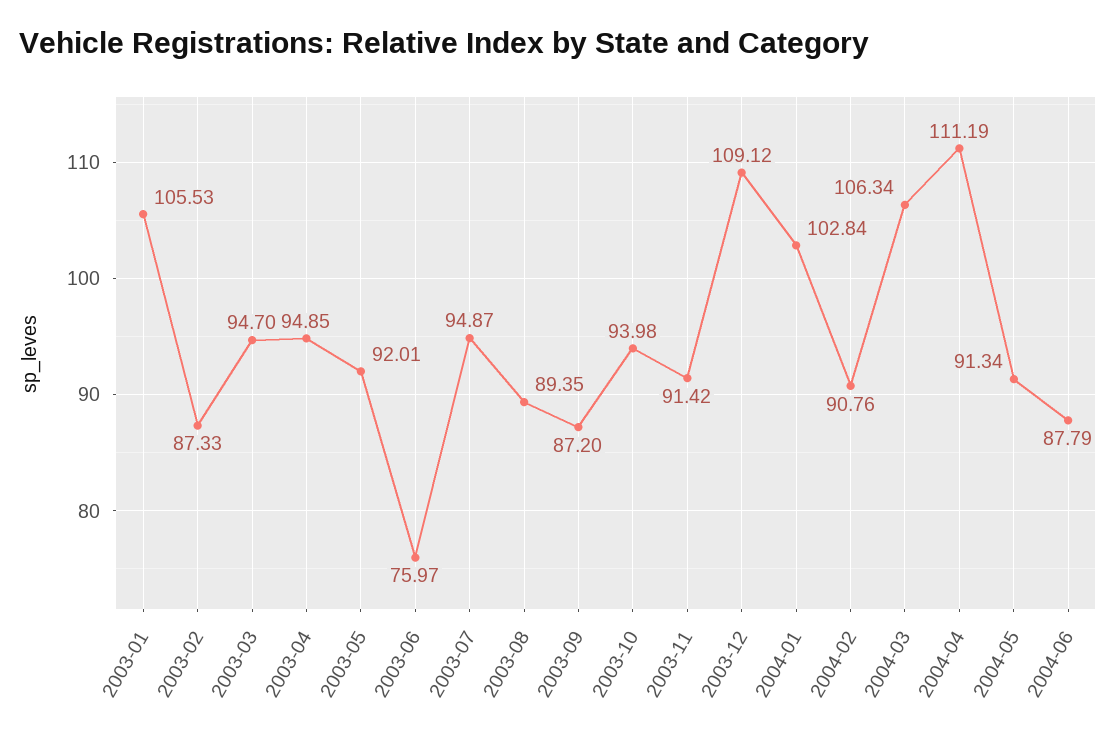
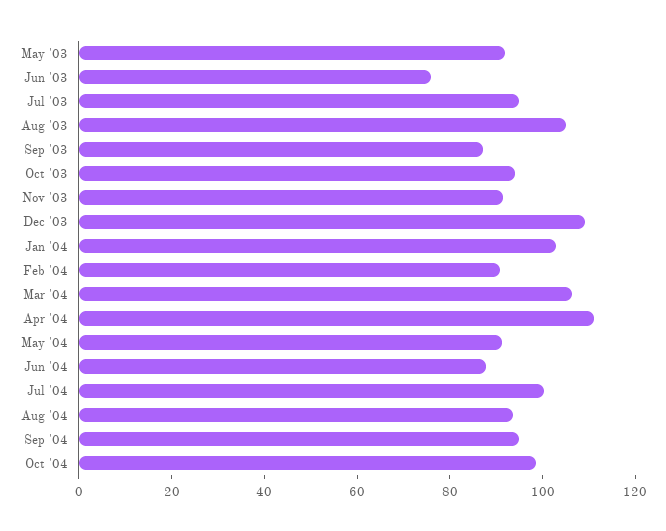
2003-01: 105.53 -> none
2003-02: 87.33 -> none
2003-03: 94.7 -> none
2003-04: 94.85 -> none
2003-08: 89.35 -> 105
Jul '04: none -> 100
Aug '04: none -> 95
Sep '04: none -> 95
Oct '04: none -> 100

